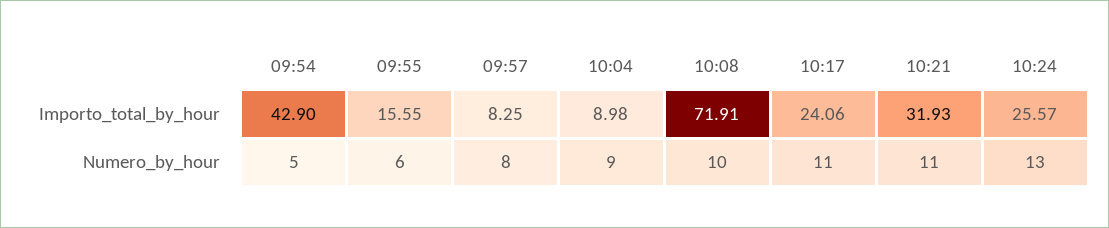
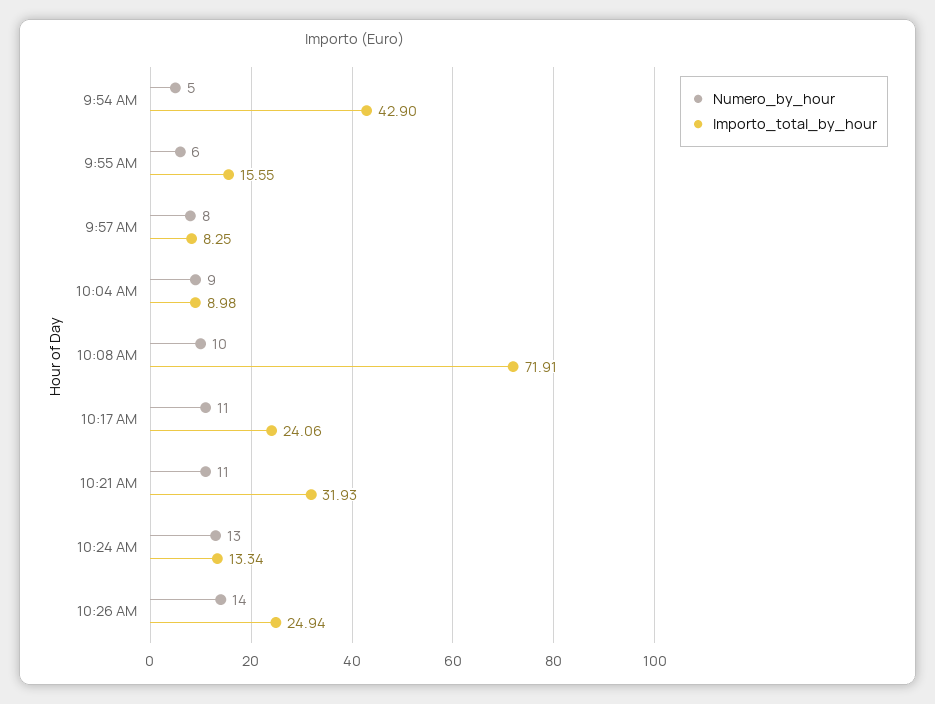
Importo_total_by_hour, 10:24: 25.57 -> 13.34
Numero_by_hour, 10:26 AM: none -> 14
Importo_total_by_hour, 10:26 AM: none -> 24.94

